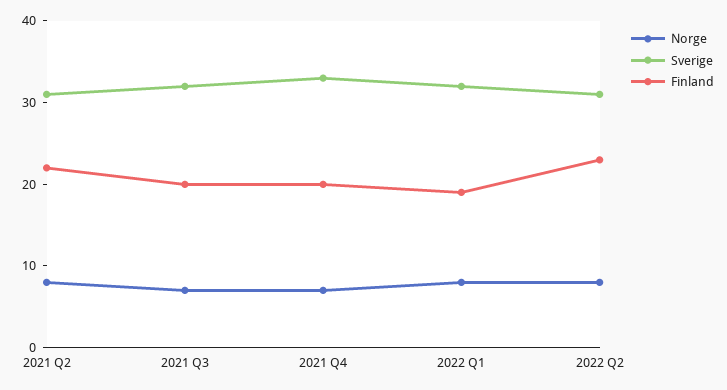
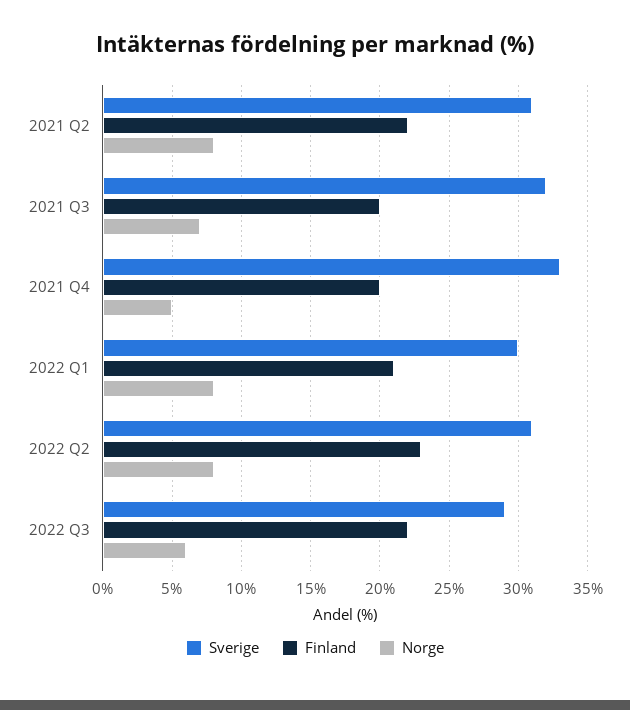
Norge, 2021 Q4: 7 -> 5
Sverige, 2022 Q1: 32 -> 30
Finland, 2022 Q1: 19 -> 21
Sverige, 2022 Q3: none -> 29
Finland, 2022 Q3: none -> 22
Norge, 2022 Q3: none -> 6

